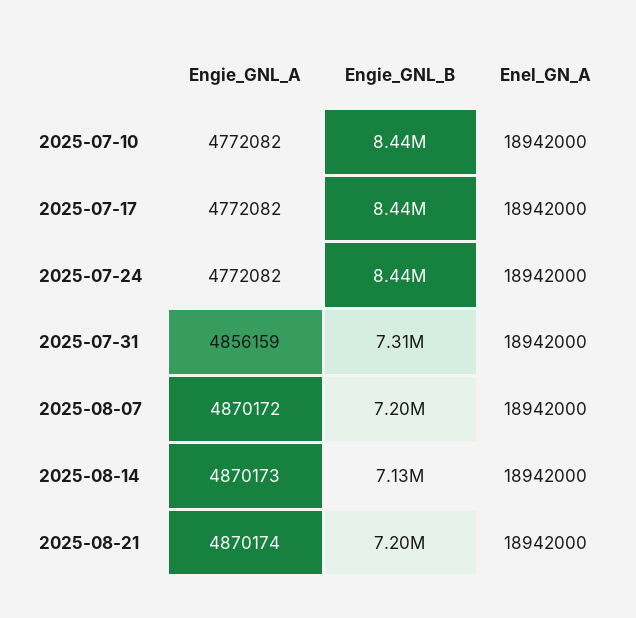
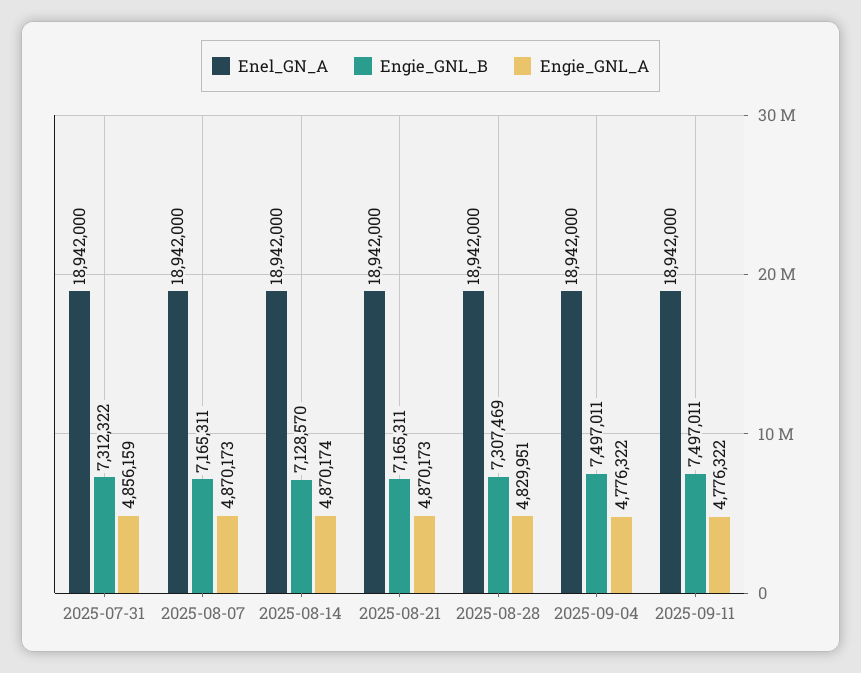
Engie_GNL_A, 2025-07-10: 4772082 -> none
Engie_GNL_B, 2025-07-10: 8440000 -> none
Enel_GN_A, 2025-07-10: 18942000 -> none
Engie_GNL_A, 2025-07-17: 4772082 -> none
Engie_GNL_B, 2025-07-17: 8440000 -> none
Enel_GN_A, 2025-07-17: 18942000 -> none
Engie_GNL_A, 2025-07-24: 4772082 -> none
Engie_GNL_B, 2025-07-24: 8440000 -> none
Enel_GN_A, 2025-07-24: 18942000 -> none
Engie_GNL_A, 2025-08-07: 4870172 -> 4870173
Engie_GNL_B, 2025-08-07: 7200000 -> 7165311
Engie_GNL_A, 2025-08-14: 4870173 -> 4870174
Engie_GNL_A, 2025-08-21: 4870174 -> 4870173
Engie_GNL_B, 2025-08-21: 7200000 -> 7165311
Enel_GN_A, 2025-08-28: none -> 18942000
Engie_GNL_B, 2025-08-28: none -> 7307469
Engie_GNL_A, 2025-08-28: none -> 4829951
Enel_GN_A, 2025-09-04: none -> 18942000
Engie_GNL_B, 2025-09-04: none -> 7497011
Engie_GNL_A, 2025-09-04: none -> 4776322
Enel_GN_A, 2025-09-11: none -> 18942000
Engie_GNL_B, 2025-09-11: none -> 7497011
Engie_GNL_A, 2025-09-11: none -> 4776322

